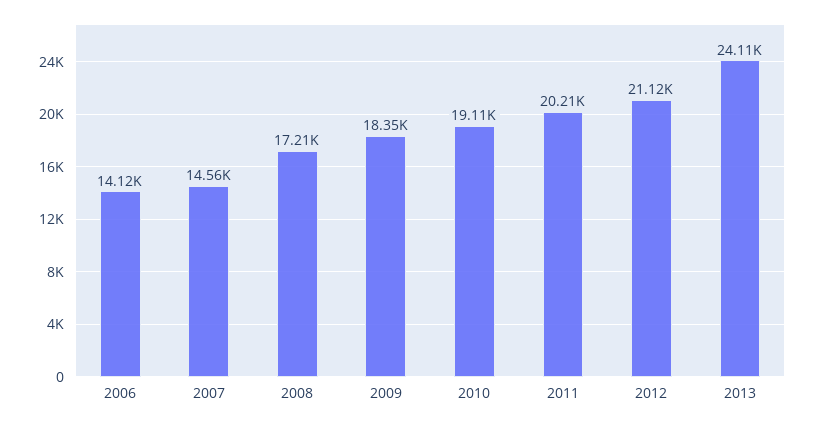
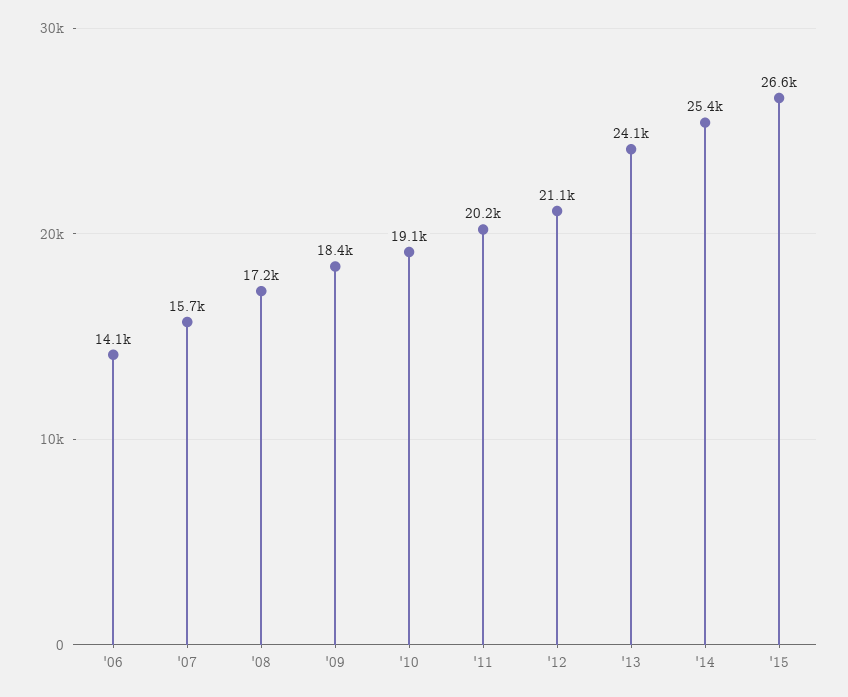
2007: 14560 -> 15700
'14: none -> 25400
'15: none -> 26600

